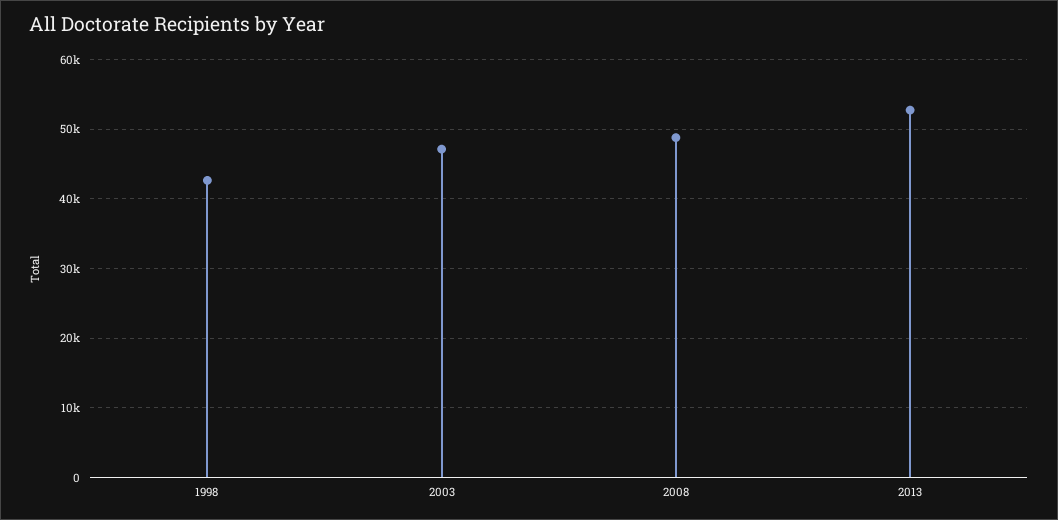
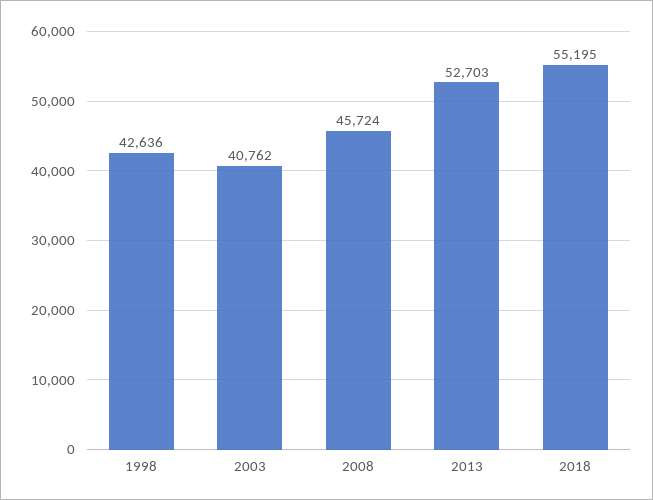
2003: 47000 -> 40762
2008: 49000 -> 45724
2018: none -> 55195

